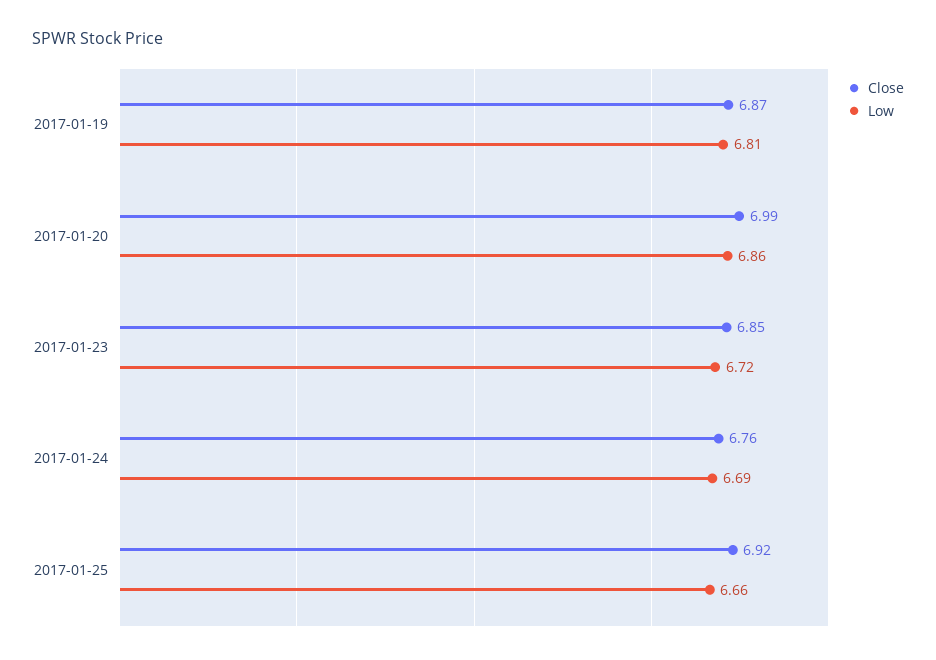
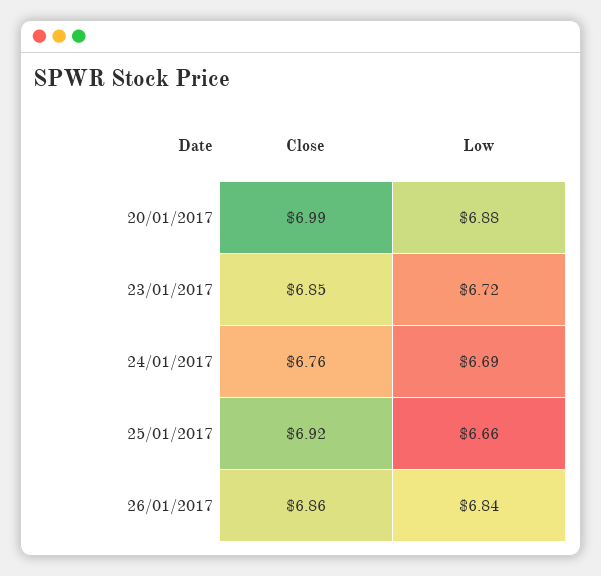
Close, 2017-01-19: 6.87 -> none
Low, 2017-01-19: 6.81 -> none
Low, 2017-01-20: 6.86 -> 6.88
Close, 26/01/2017: none -> 6.86
Low, 26/01/2017: none -> 6.84

